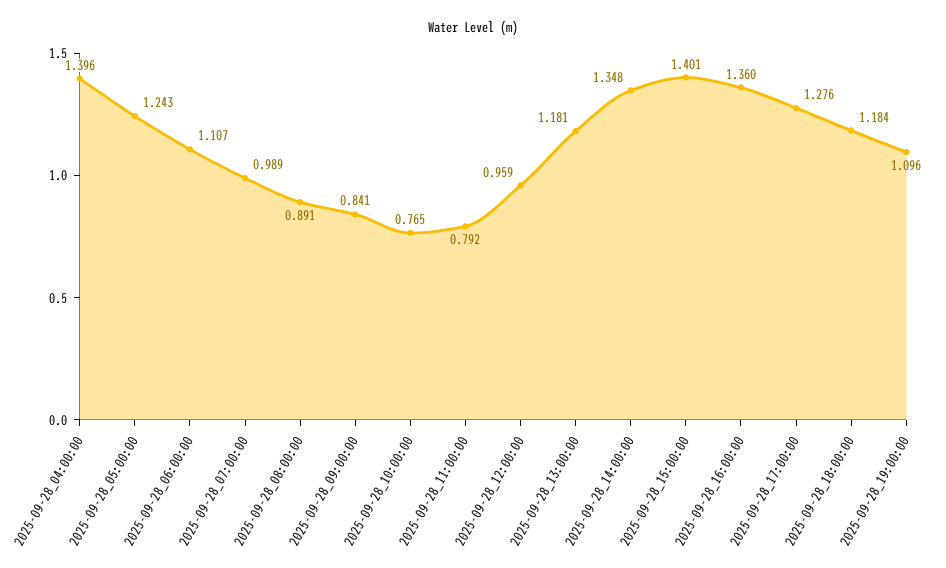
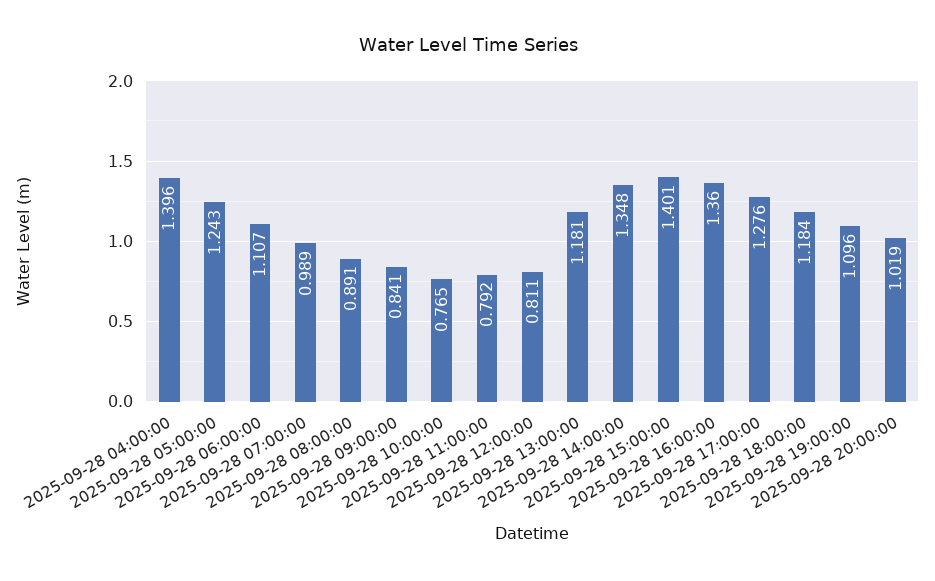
2025-09-28_12:00:00: 0.959 -> 0.811
2025-09-28 20:00:00: none -> 1.019

